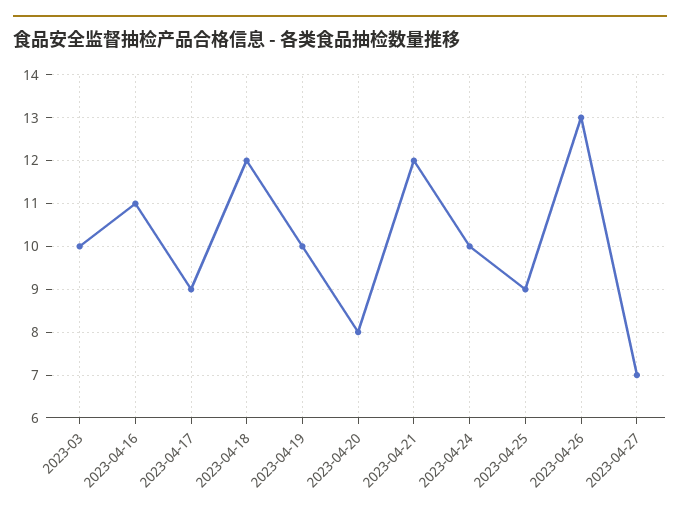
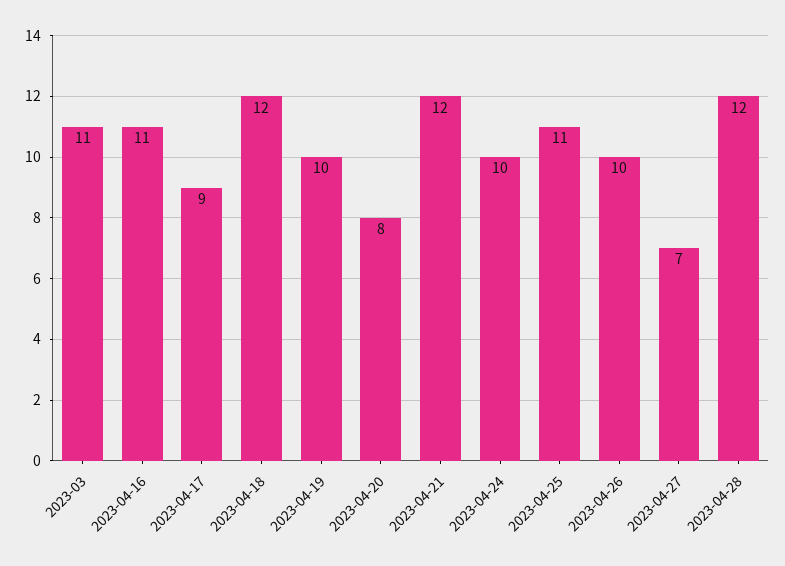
2023-03: 10 -> 11
2023-04-25: 9 -> 11
2023-04-26: 13 -> 10
2023-04-28: none -> 12

